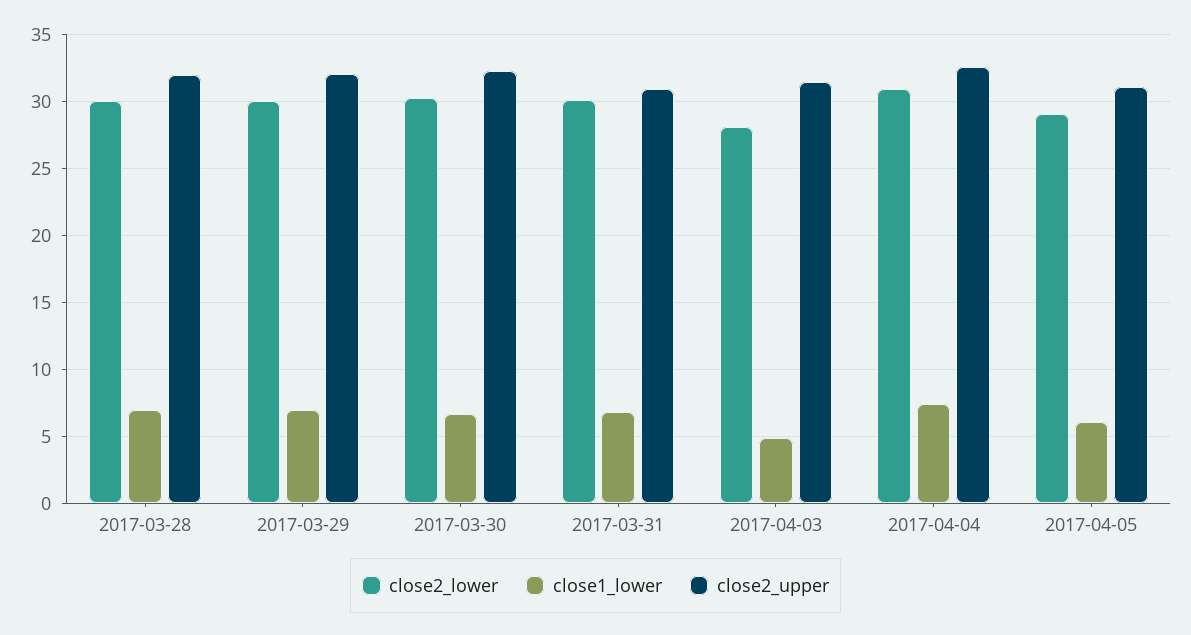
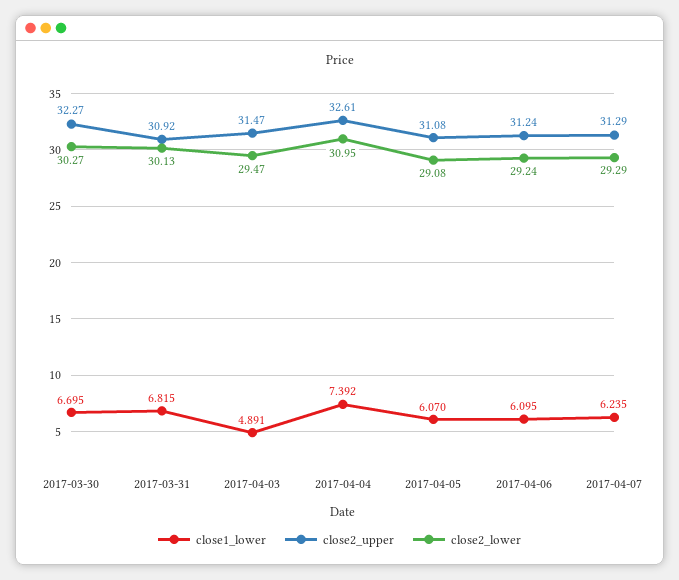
close2_lower, 2017-03-28: 30 -> none
close1_lower, 2017-03-28: 7 -> none
close2_upper, 2017-03-28: 32 -> none
close2_lower, 2017-03-29: 30 -> none
close1_lower, 2017-03-29: 7 -> none
close2_upper, 2017-03-29: 32 -> none
close2_lower, 2017-04-03: 28 -> 29.47
close1_lower, 2017-04-06: none -> 6.095
close2_upper, 2017-04-06: none -> 31.24
close2_lower, 2017-04-06: none -> 29.24
close1_lower, 2017-04-07: none -> 6.235
close2_upper, 2017-04-07: none -> 31.29
close2_lower, 2017-04-07: none -> 29.29

